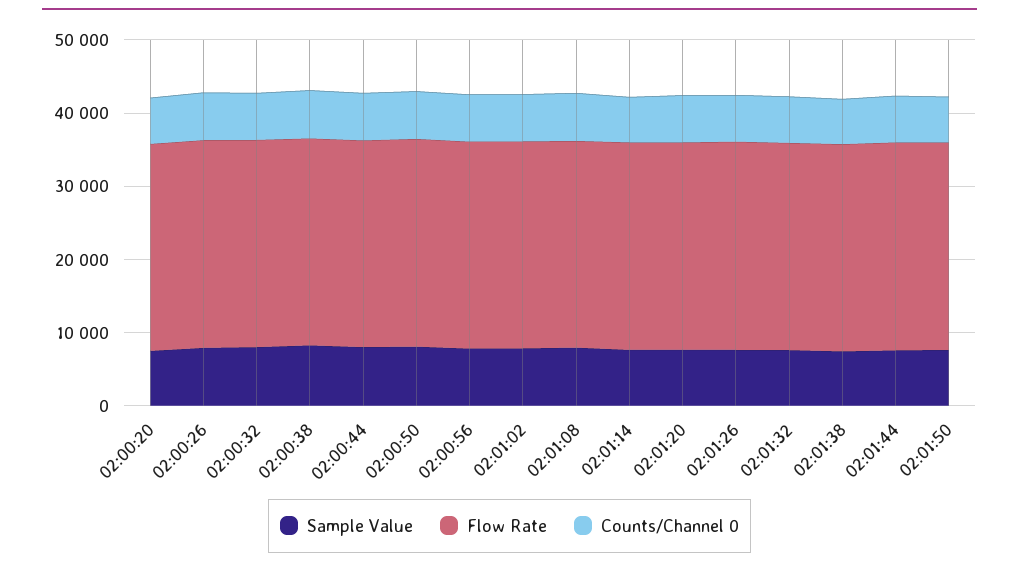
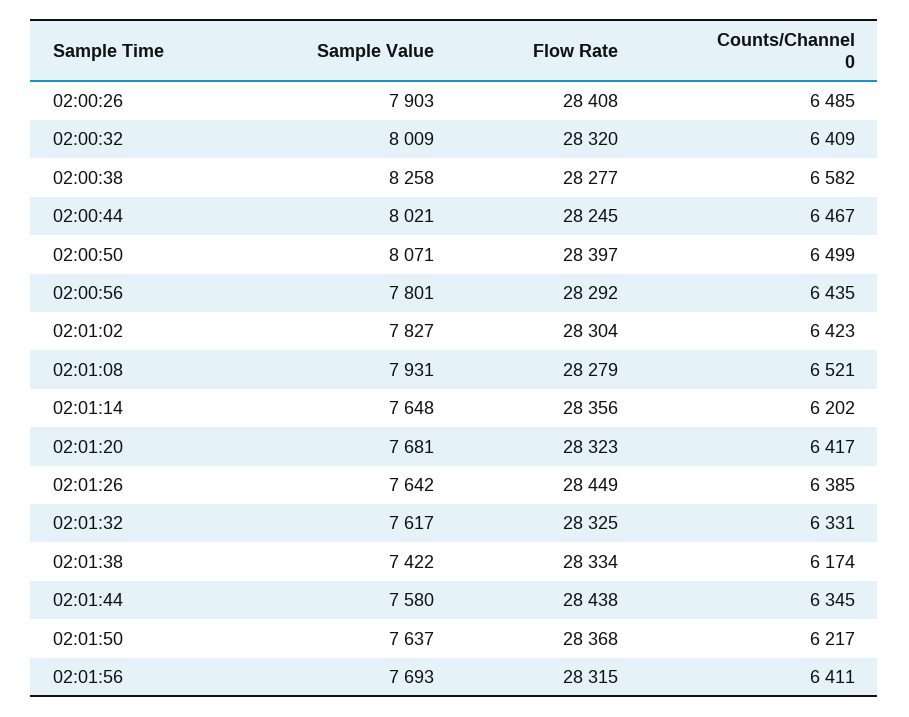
Sample Value, 02:00:20: 8000 -> none
Flow Rate, 02:00:20: 28000 -> none
Counts/Channel 0, 02:00:20: 6000 -> none
Sample Value, 02:01:56: none -> 7693
Flow Rate, 02:01:56: none -> 28315
Counts/Channel 0, 02:01:56: none -> 6411

